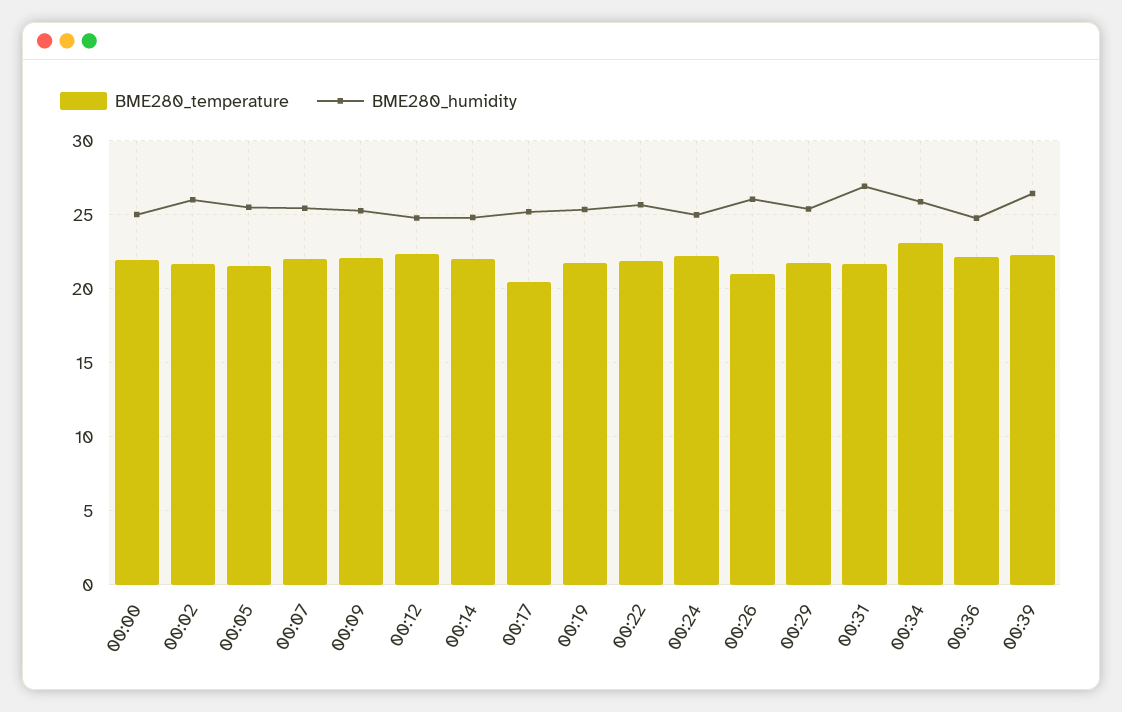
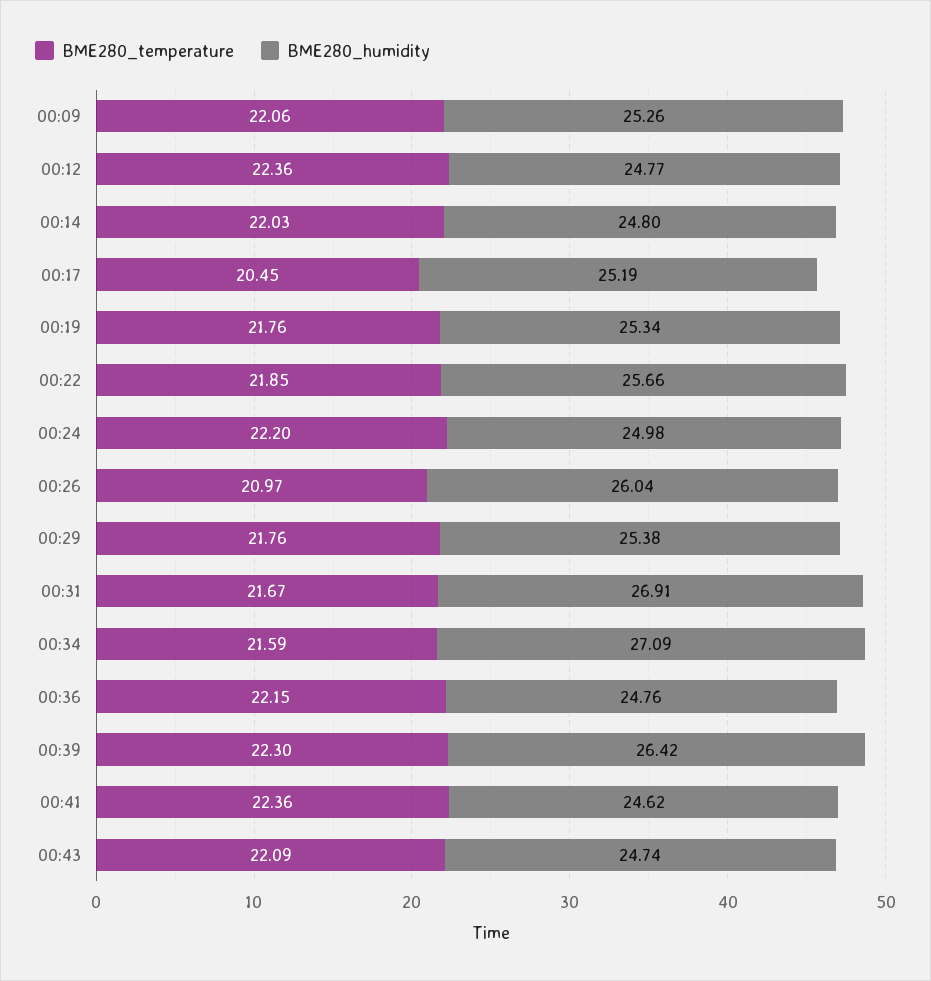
BME280_temperature, 00:00: 22 -> none
BME280_humidity, 00:00: 25 -> none
BME280_temperature, 00:02: 21.5 -> none
BME280_humidity, 00:02: 26 -> none
BME280_temperature, 00:05: 21.5 -> none
BME280_humidity, 00:05: 25.5 -> none
BME280_temperature, 00:07: 22 -> none
BME280_humidity, 00:07: 25.5 -> none
BME280_temperature, 00:34: 23 -> 21.59
BME280_humidity, 00:34: 26 -> 27.09
BME280_temperature, 00:41: none -> 22.36
BME280_humidity, 00:41: none -> 24.62
BME280_temperature, 00:43: none -> 22.09
BME280_humidity, 00:43: none -> 24.74

